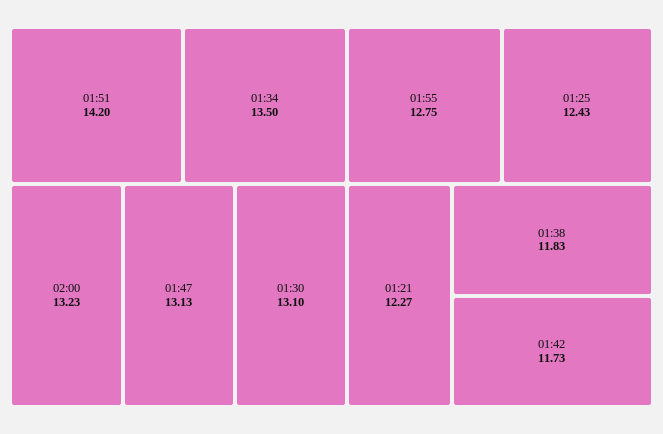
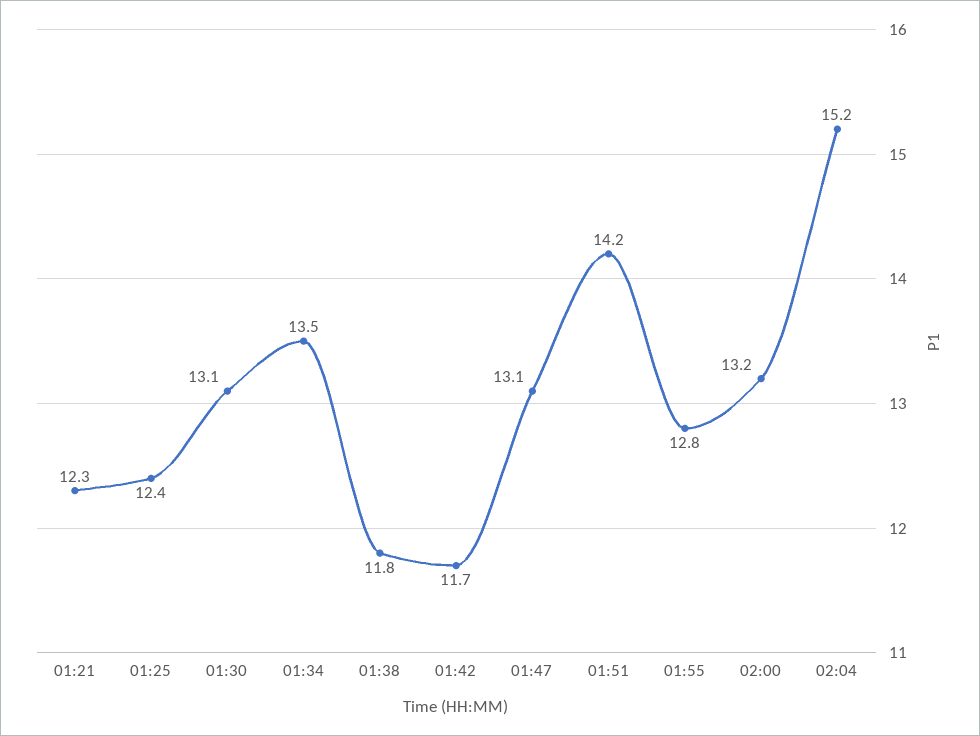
02:04: none -> 15.2

